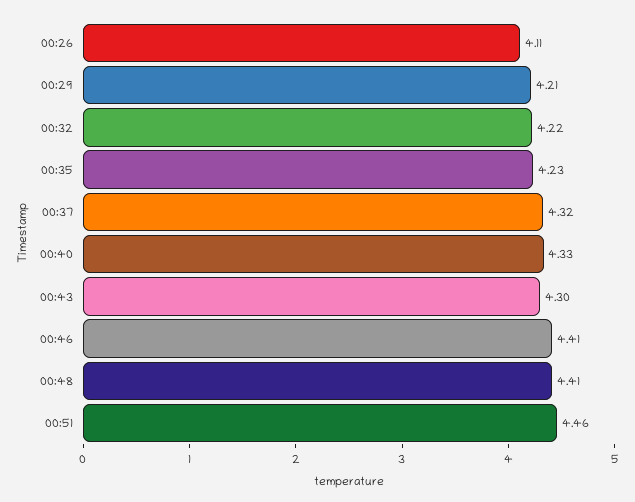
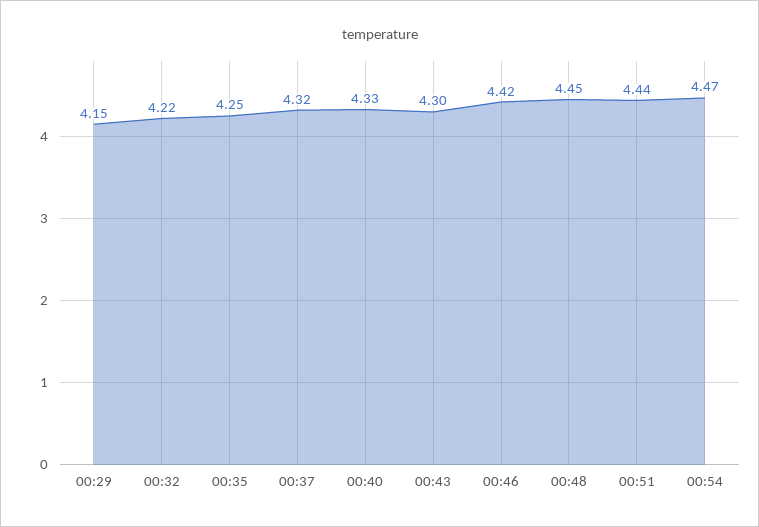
00:26: 4.11 -> none
00:29: 4.21 -> 4.15
00:35: 4.23 -> 4.25
00:46: 4.41 -> 4.42
00:48: 4.41 -> 4.45
00:51: 4.46 -> 4.44
00:54: none -> 4.47

